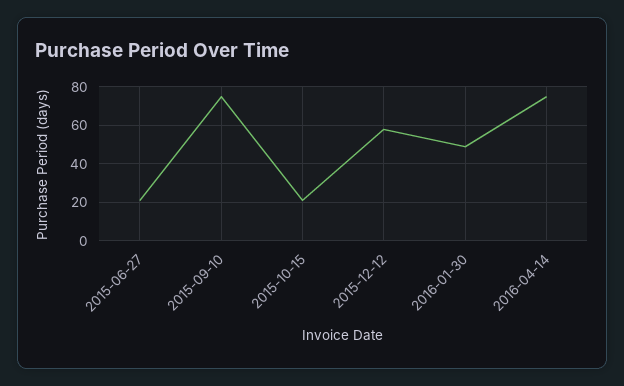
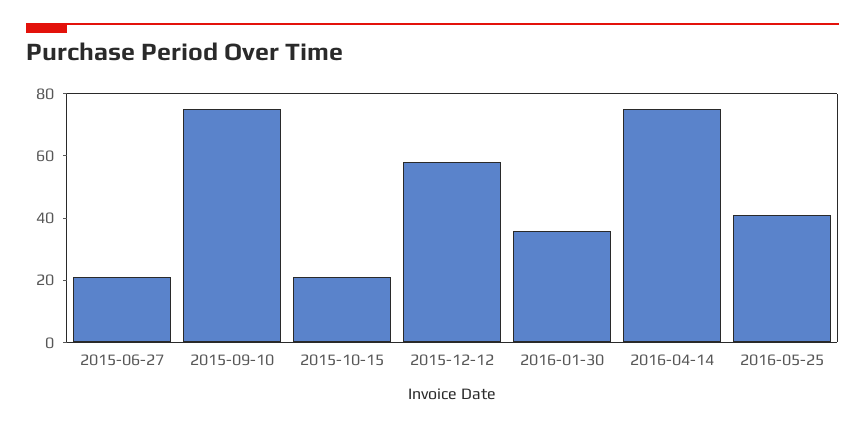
2016-01-30: 50 -> 35
2016-05-25: none -> 40

